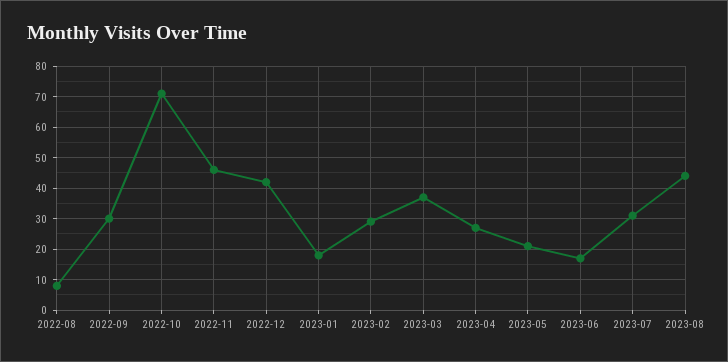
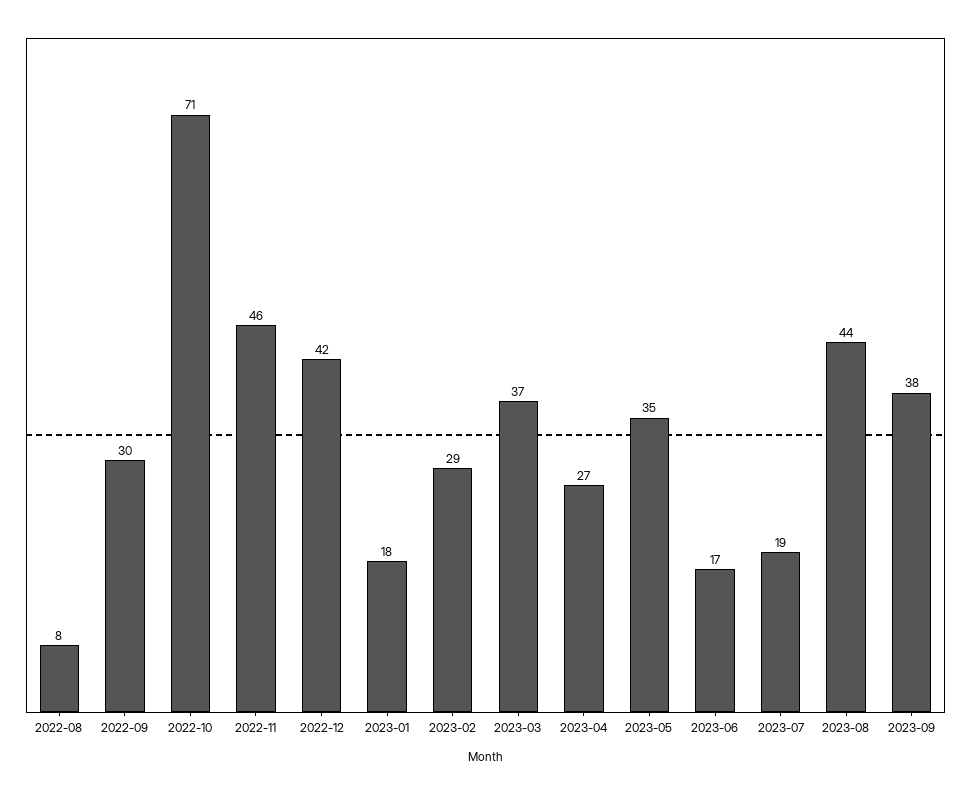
2023-05: 20 -> 35
2023-07: 30 -> 19
2023-09: none -> 38

